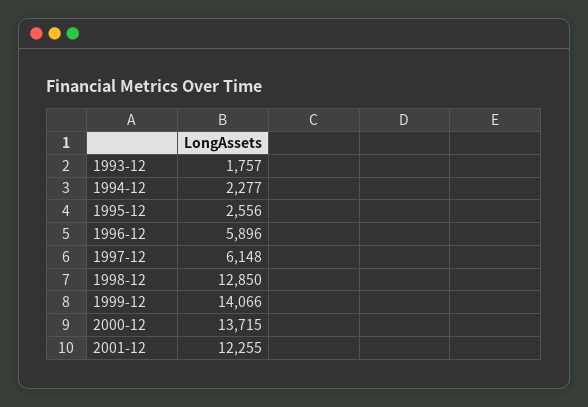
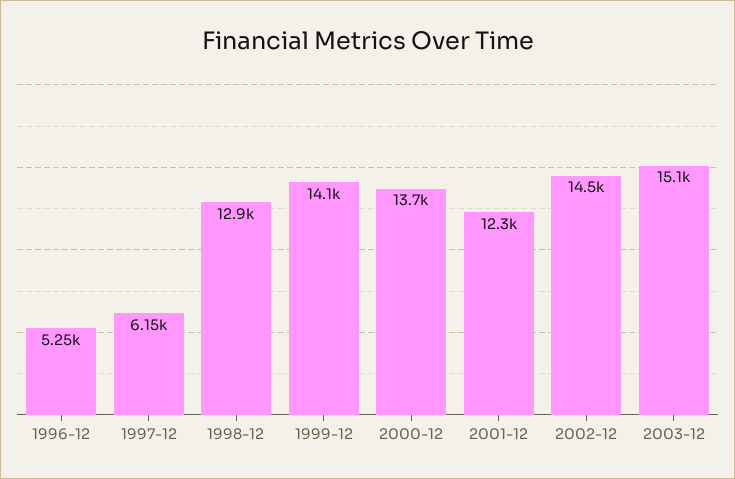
1993-12: 1757 -> none
1994-12: 2277 -> none
1995-12: 2556 -> none
1996-12: 5896 -> 5250
2002-12: none -> 14500
2003-12: none -> 15100

